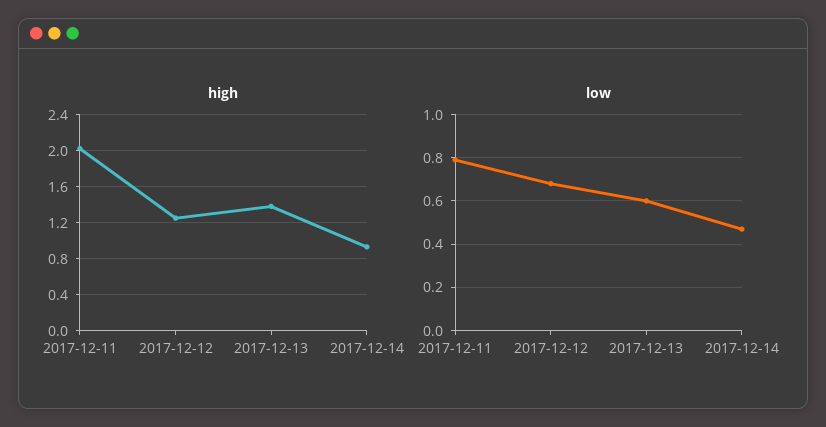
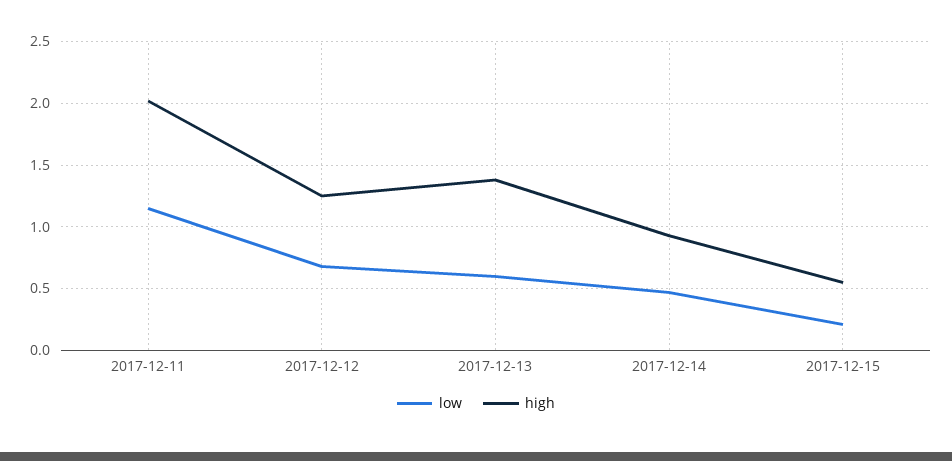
low, 2017-12-11: 0.8 -> 1.15
low, 2017-12-15: none -> 0.2
high, 2017-12-15: none -> 0.55

